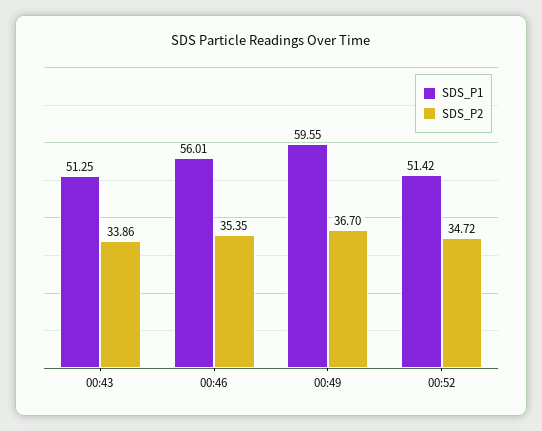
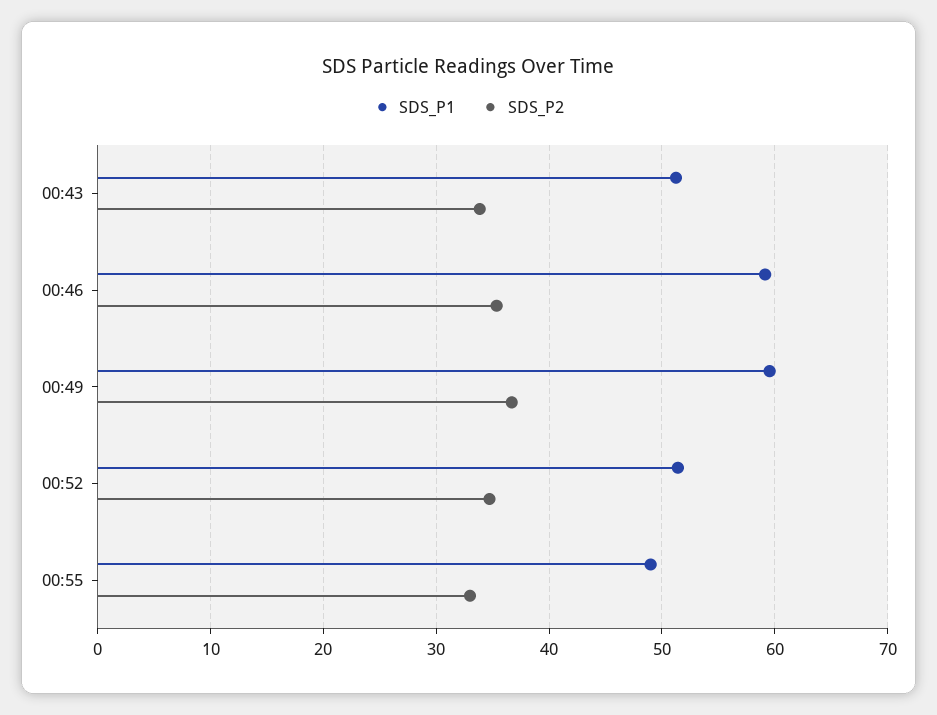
SDS_P1, 00:46: 56.01 -> 59
SDS_P1, 00:55: none -> 49
SDS_P2, 00:55: none -> 33

